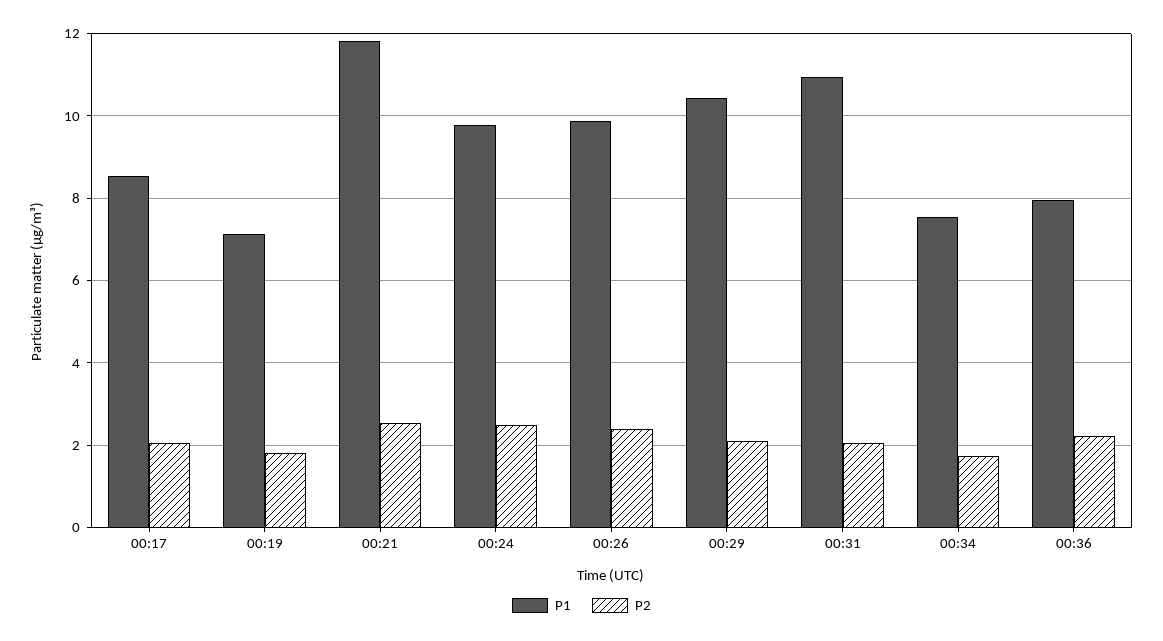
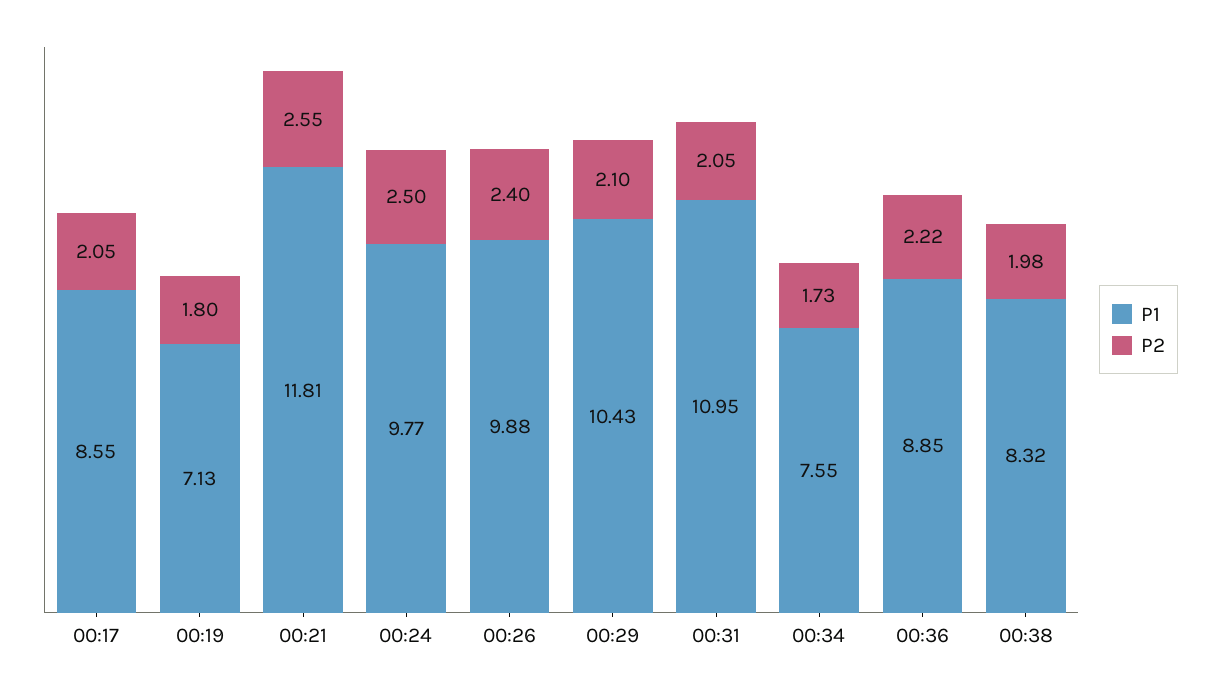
P1, 00:36: 8 -> 8.85
P1, 00:38: none -> 8.32
P2, 00:38: none -> 1.98

